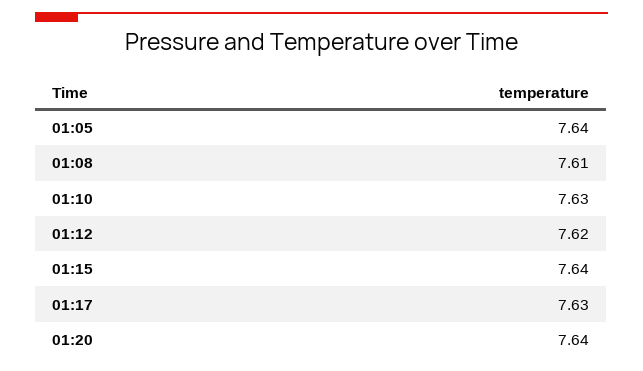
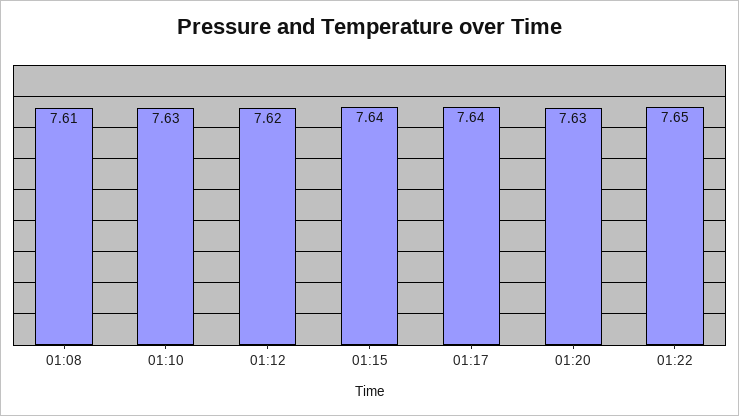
01:05: 7.64 -> none
01:17: 7.63 -> 7.64
01:20: 7.64 -> 7.63
01:22: none -> 7.65

